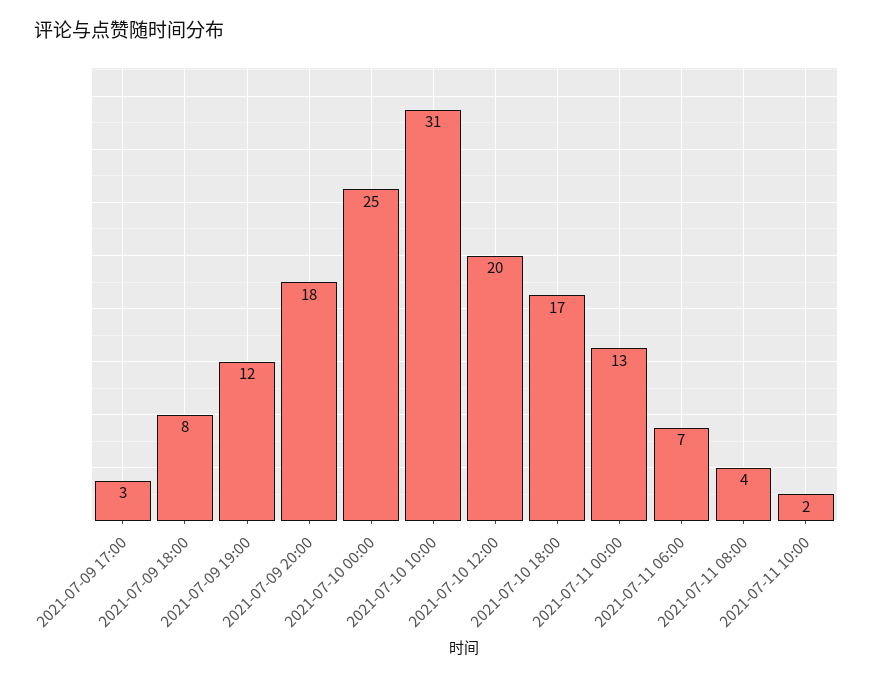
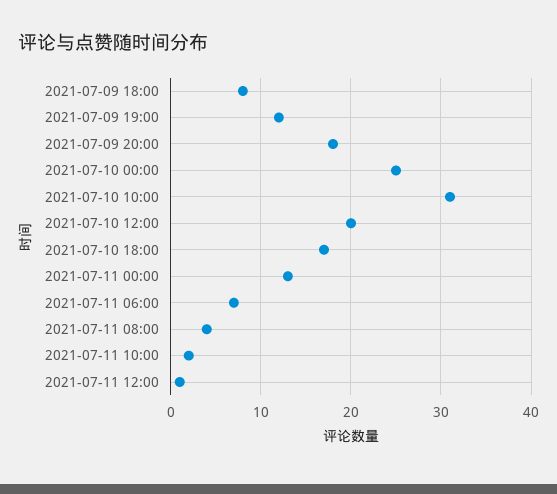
2021-07-09 17:00: 3 -> none
2021-07-11 12:00: none -> 1

